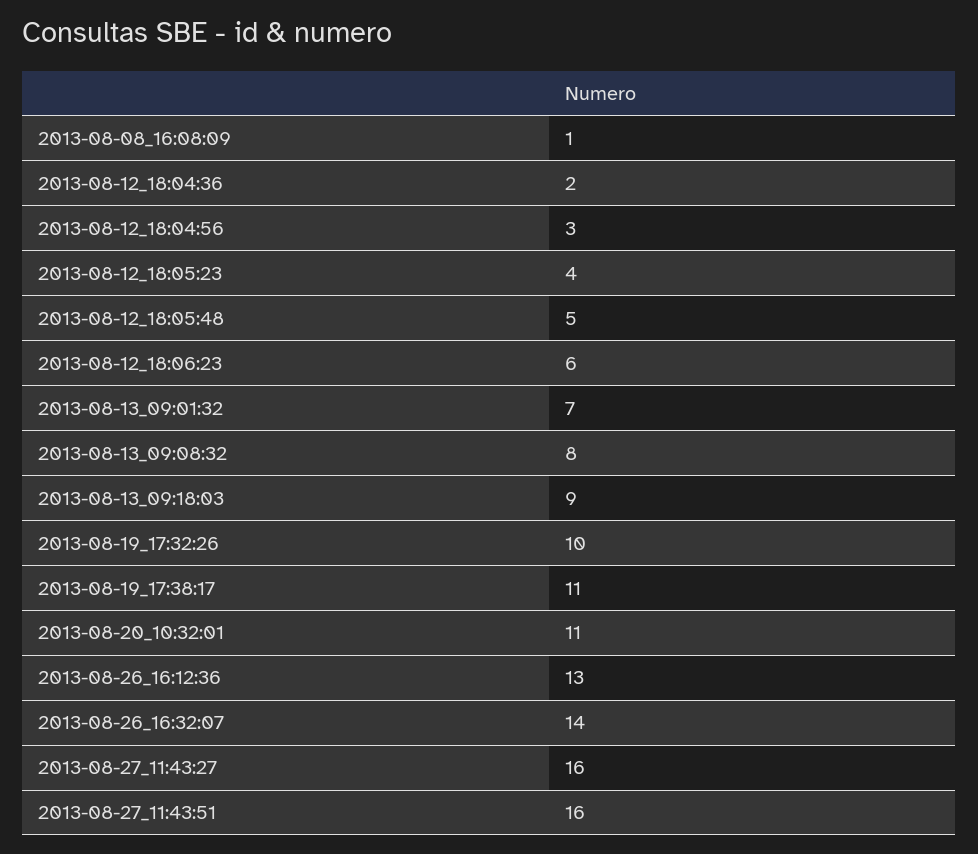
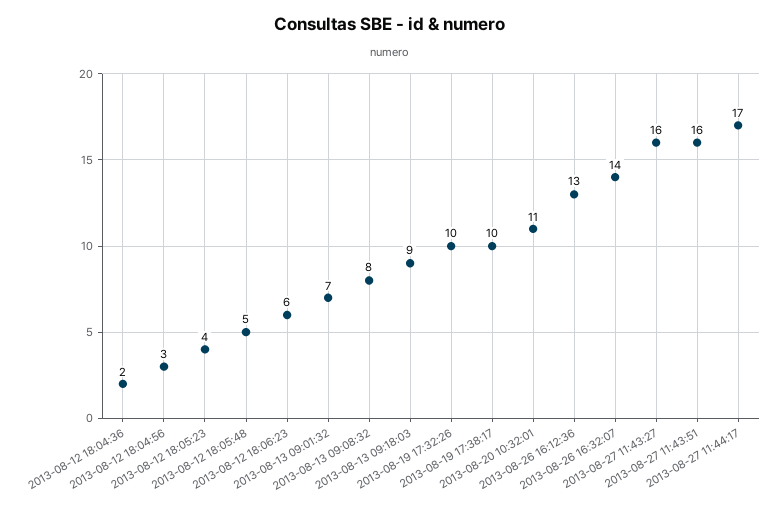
2013-08-08_16:08:09: 1 -> none
2013-08-19_17:38:17: 11 -> 10
2013-08-27 11:44:17: none -> 17

